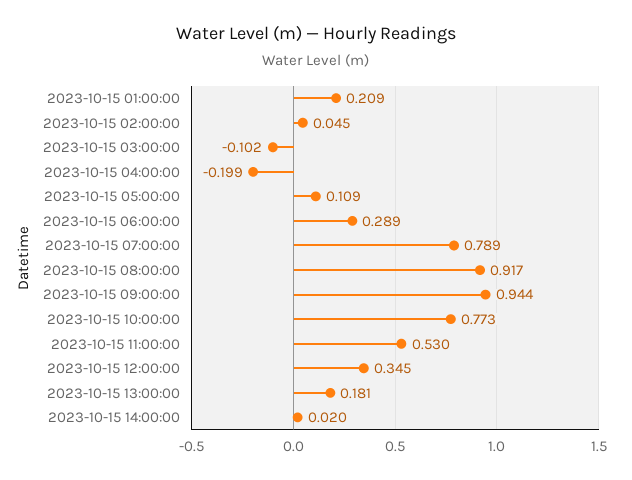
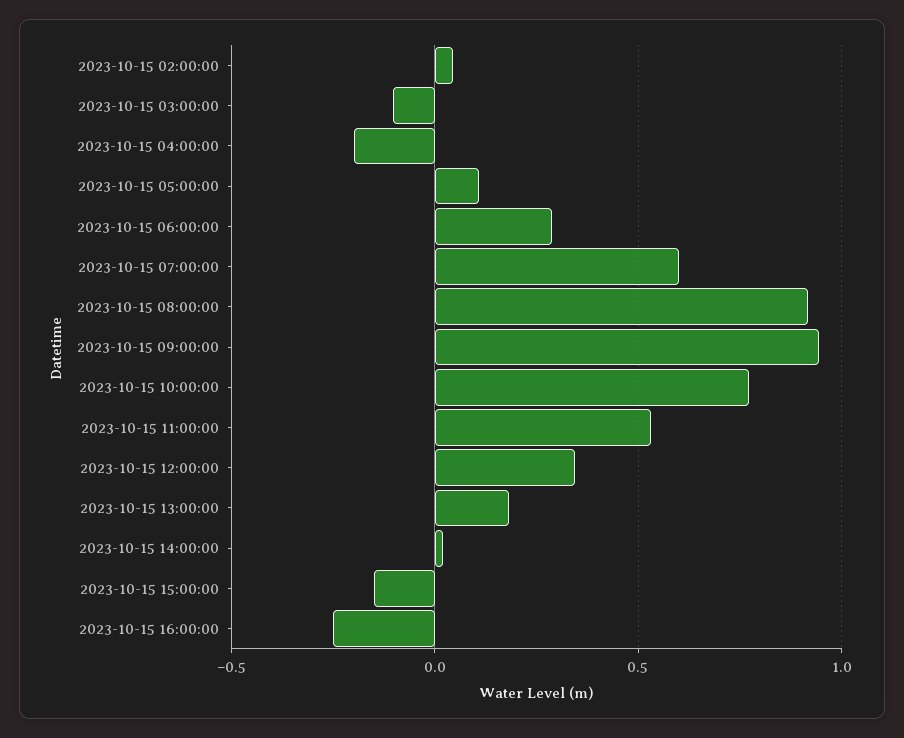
2023-10-15 01:00:00: 0.209 -> none
2023-10-15 07:00:00: 0.789 -> 0.6
2023-10-15 15:00:00: none -> -0.15
2023-10-15 16:00:00: none -> -0.25

